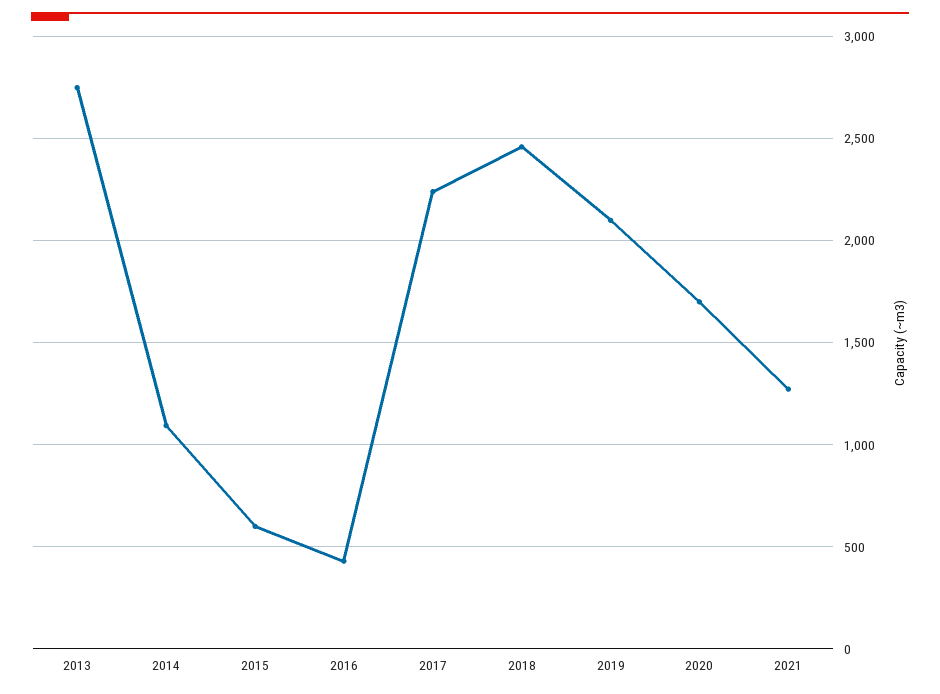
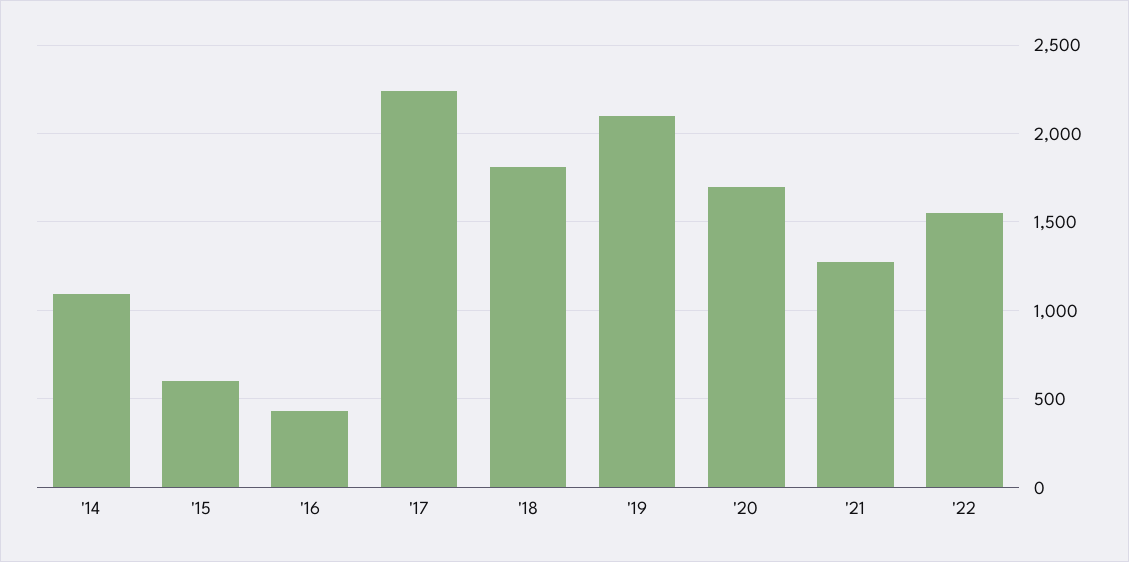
2013: 2750 -> none
2018: 2450 -> 1800
'22: none -> 1550

